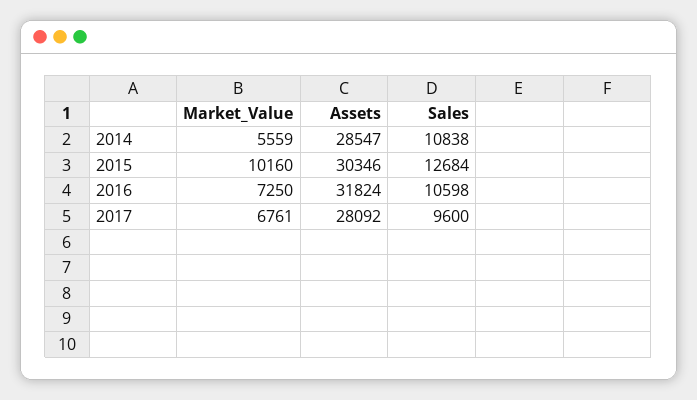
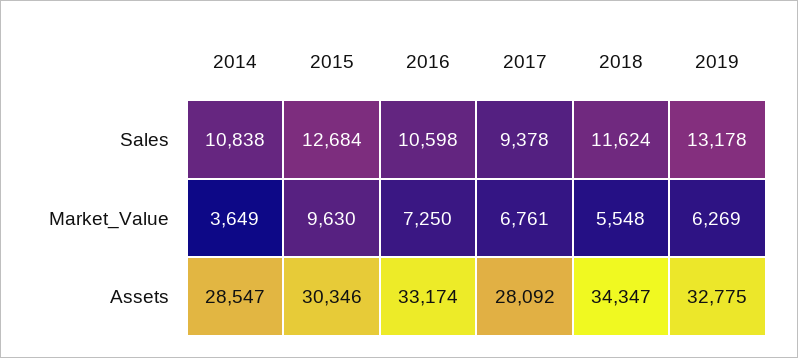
Market_Value, 2014: 5559 -> 3649
Market_Value, 2015: 10160 -> 9630
Assets, 2016: 31824 -> 33174
Sales, 2017: 9600 -> 9378
Sales, 2018: none -> 11624
Sales, 2019: none -> 13178
Market_Value, 2018: none -> 5548
Market_Value, 2019: none -> 6269
Assets, 2018: none -> 34347
Assets, 2019: none -> 32775

